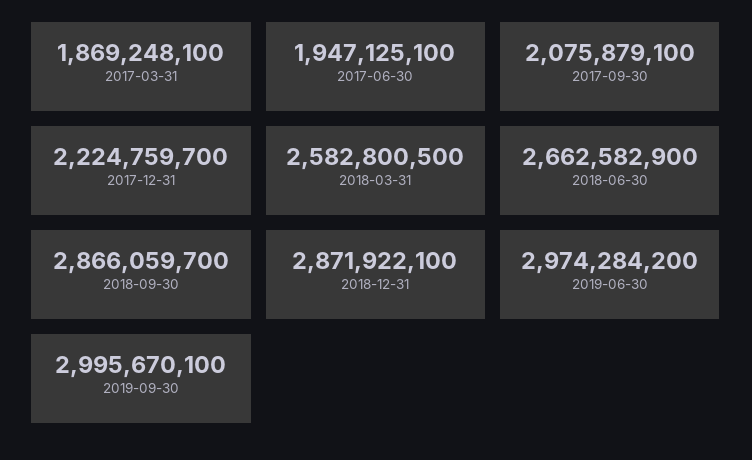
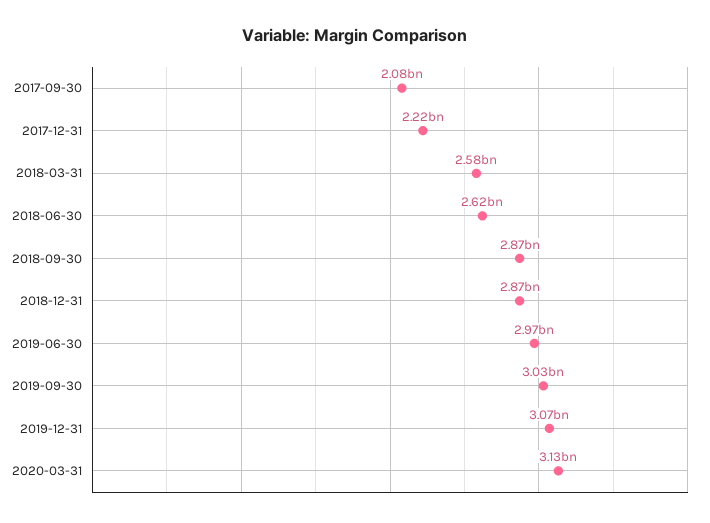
2017-03-31: 1869248100 -> none
2017-06-30: 1947125100 -> none
2018-06-30: 2662582900 -> 2620000000
2019-09-30: 2995670100 -> 3030000000
2019-12-31: none -> 3070000000
2020-03-31: none -> 3130000000

